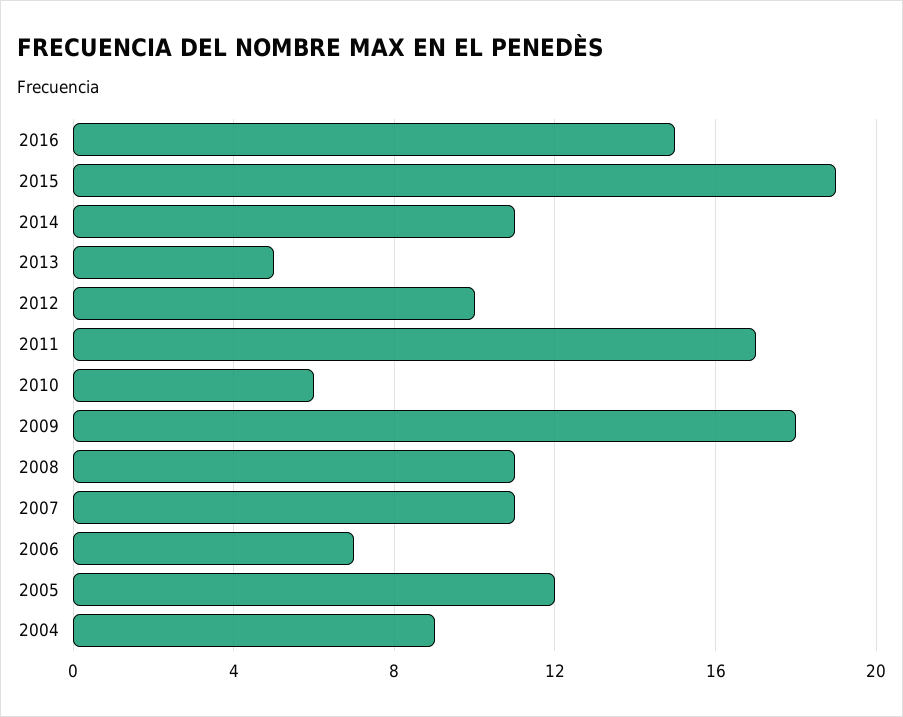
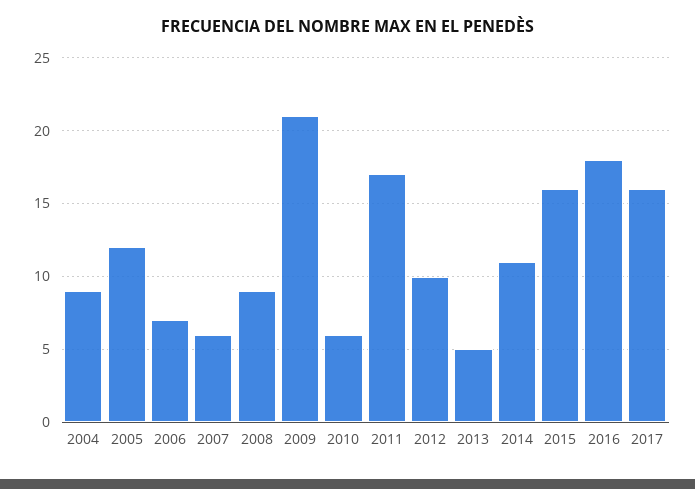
2016: 15 -> 18
2015: 19 -> 16
2009: 18 -> 21
2008: 11 -> 9
2007: 11 -> 6
2017: none -> 16

